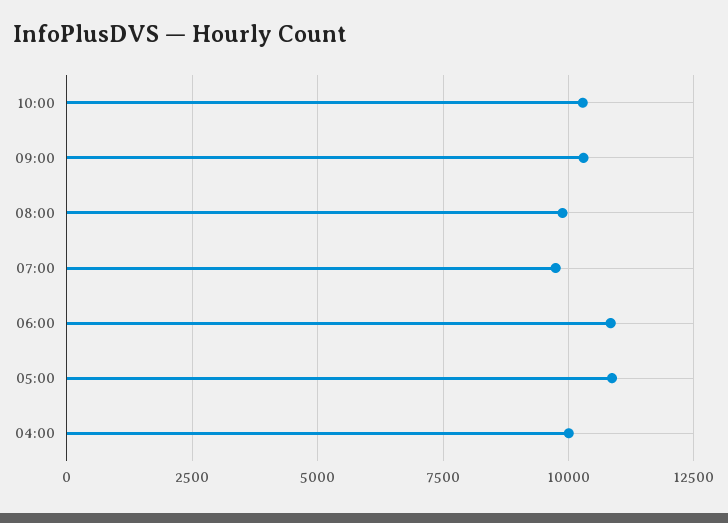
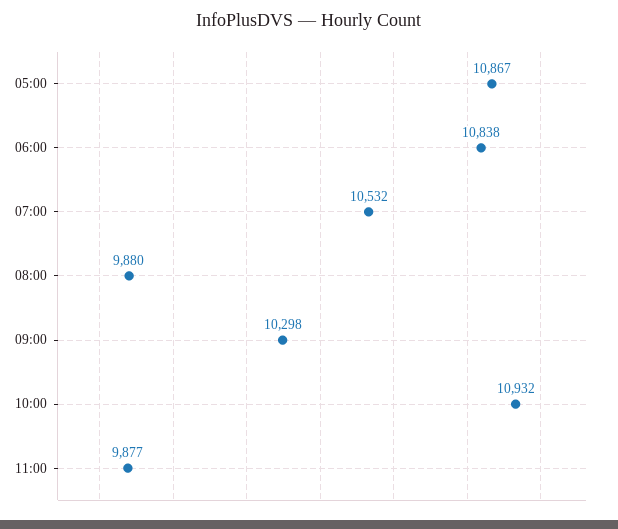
10:00: 10250 -> 10932
07:00: 9750 -> 10532
04:00: 10000 -> none
11:00: none -> 9877

